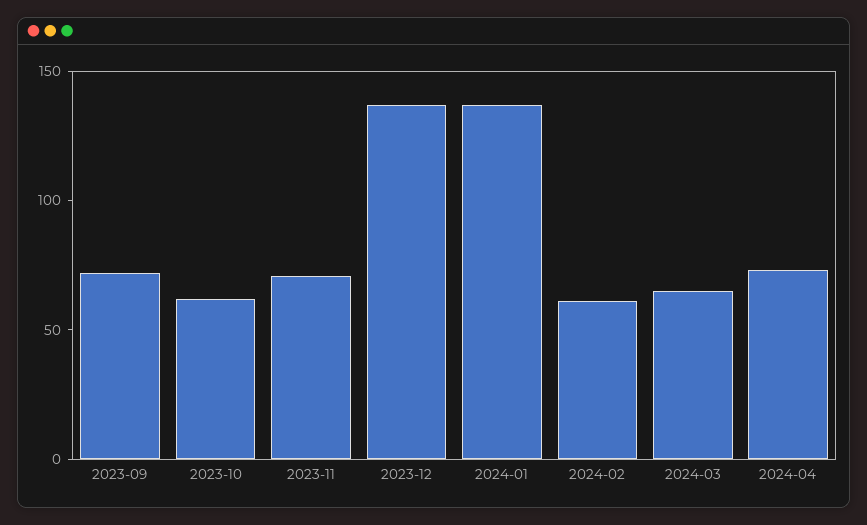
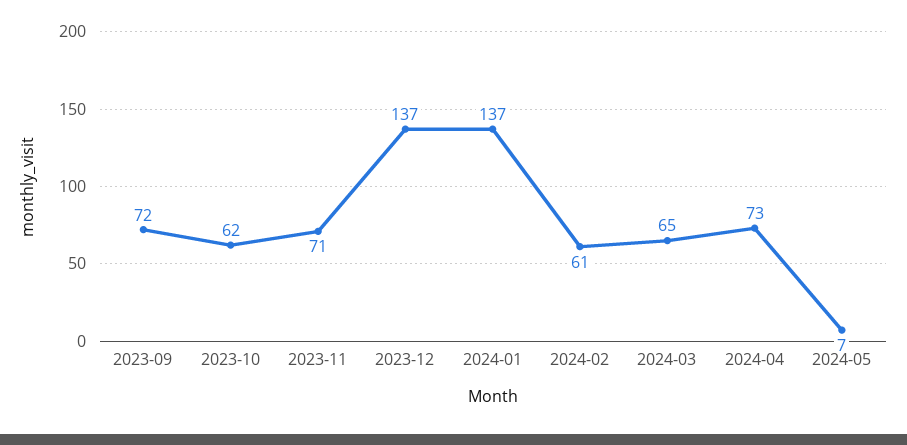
2024-05: none -> 7

